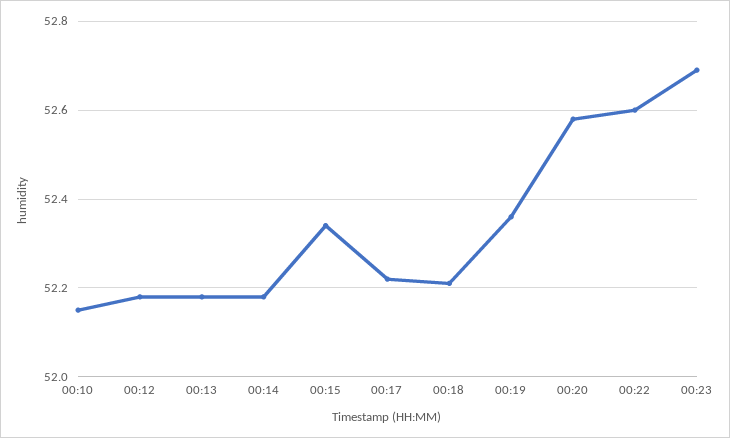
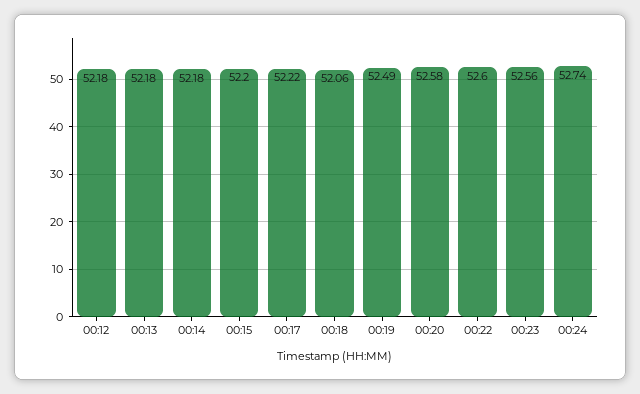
00:10: 52.15 -> none
00:15: 52.35 -> 52.2
00:18: 52.2 -> 52.06
00:19: 52.35 -> 52.49
00:23: 52.7 -> 52.56
00:24: none -> 52.74

